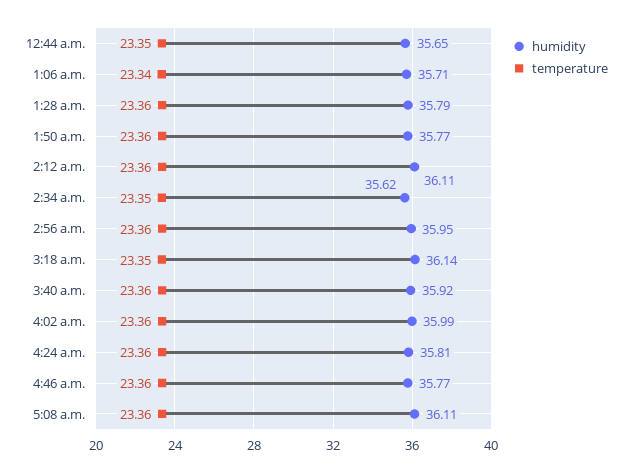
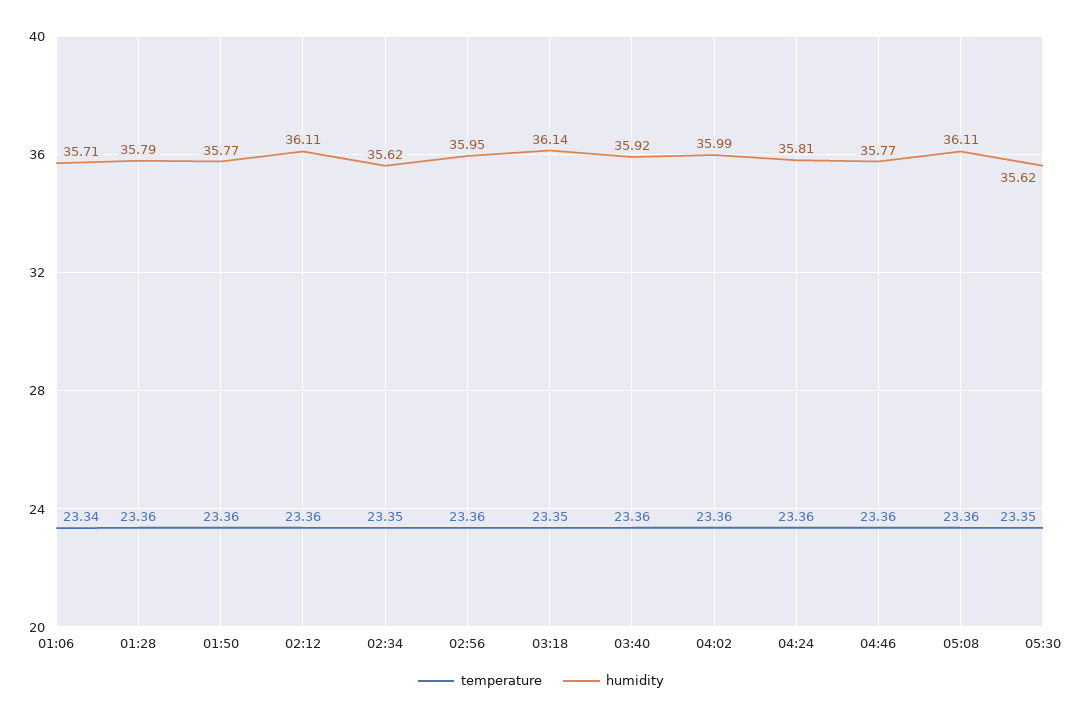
humidity, 12:44 a.m.: 35.65 -> none
temperature, 12:44 a.m.: 23.35 -> none
temperature, 05:30: none -> 23.35
humidity, 05:30: none -> 35.62

